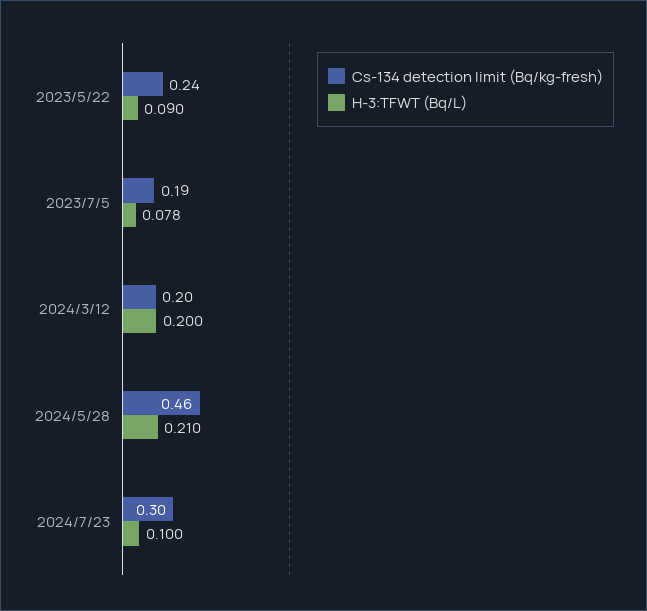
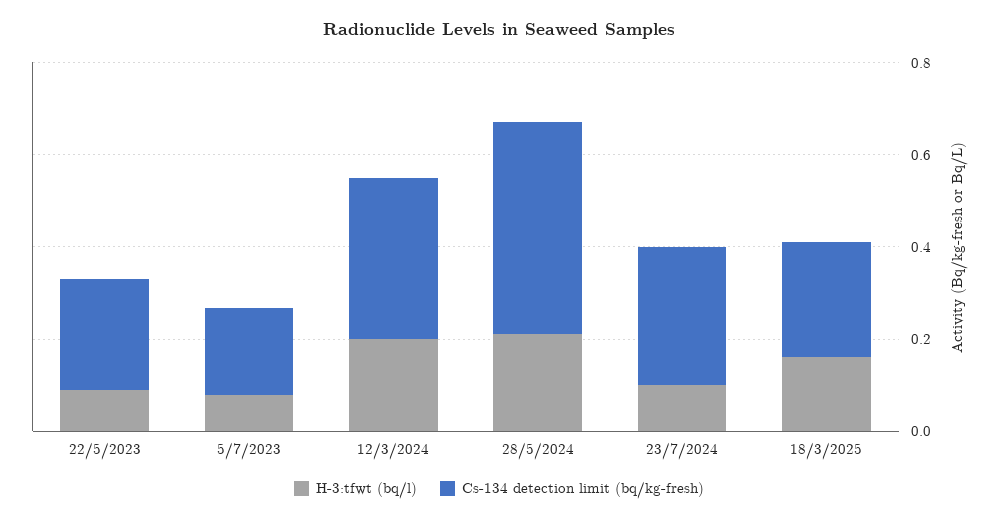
Cs-134 detection limit (Bq/kg-fresh), 2024/3/12: 0.2 -> 0.35
H-3:TFWT (Bq/L), 18/3/2025: none -> 0.15
Cs-134 detection limit (Bq/kg-fresh), 18/3/2025: none -> 0.25

